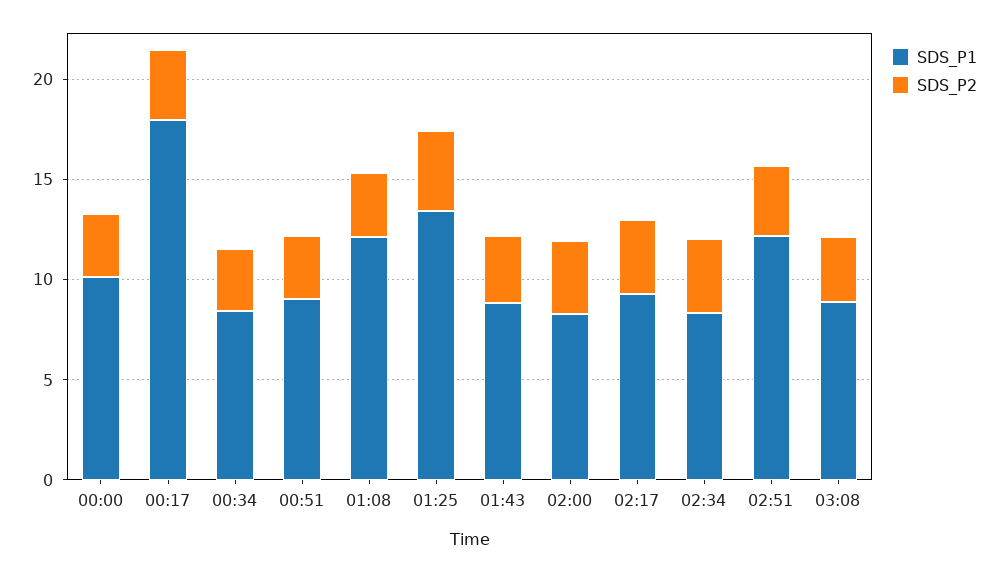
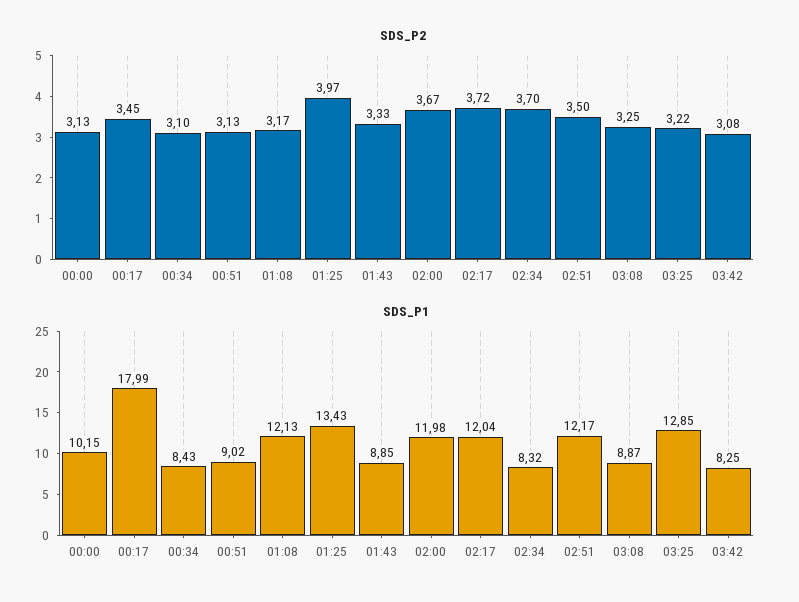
SDS_P1, 02:00: 8 -> 11.98
SDS_P1, 02:17: 9 -> 12.04
SDS_P2, 03:25: none -> 3.22
SDS_P2, 03:42: none -> 3.08
SDS_P1, 03:25: none -> 12.85
SDS_P1, 03:42: none -> 8.25

